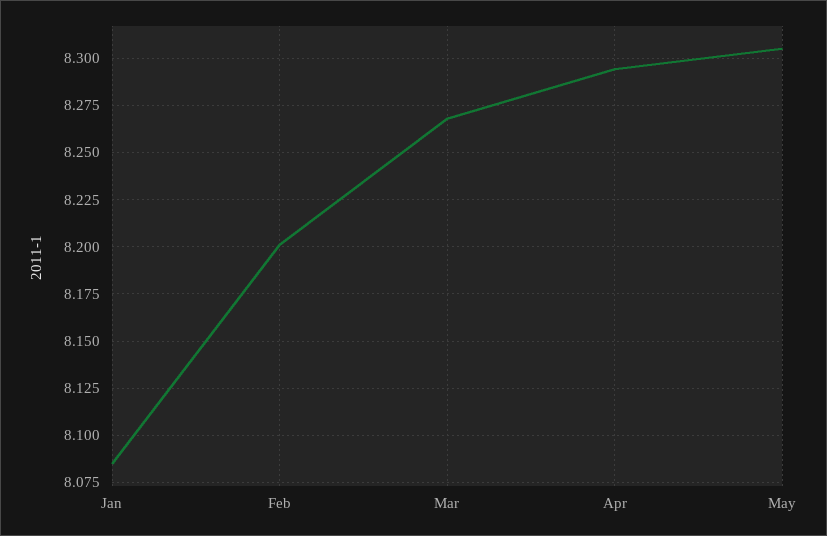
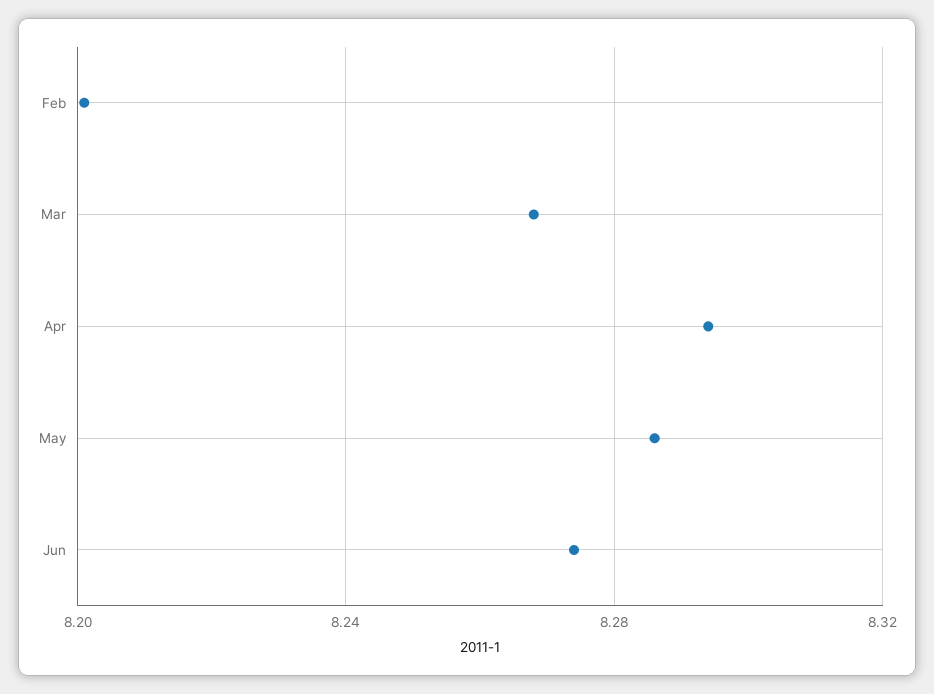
Jan: 8.085 -> none
May: 8.305 -> 8.285
Jun: none -> 8.275

